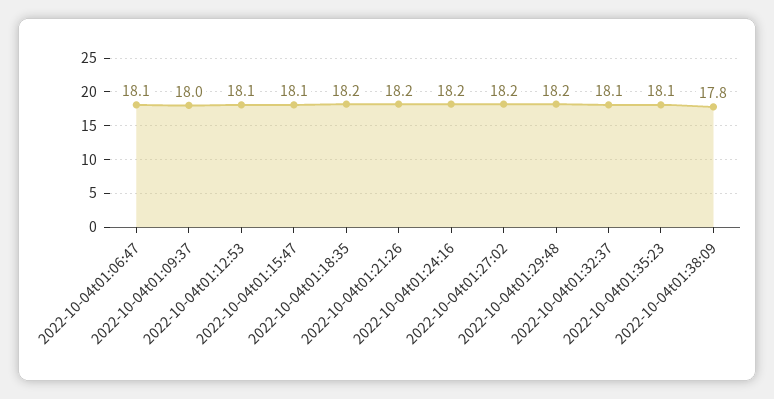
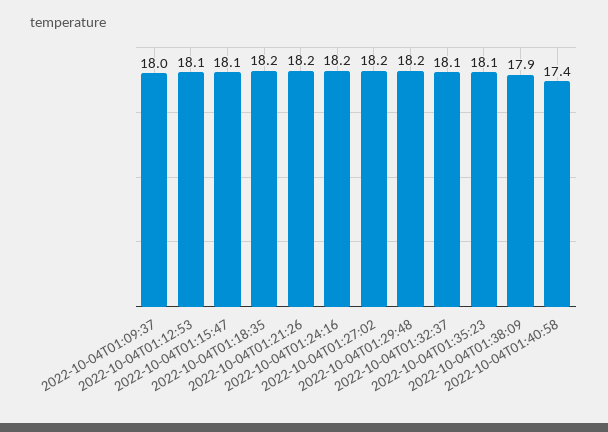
2022-10-04t01:06:47: 18.1 -> none
2022-10-04t01:38:09: 17.8 -> 17.9
2022-10-04T01:40:58: none -> 17.4

